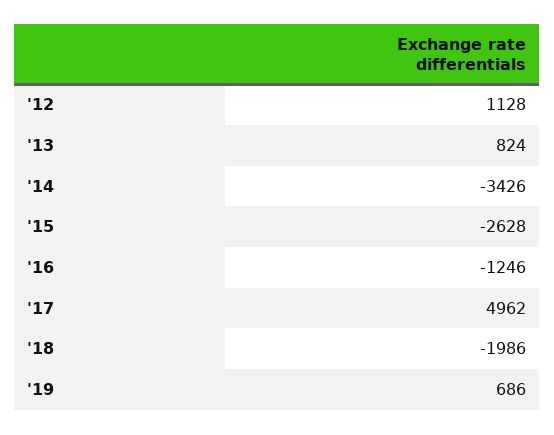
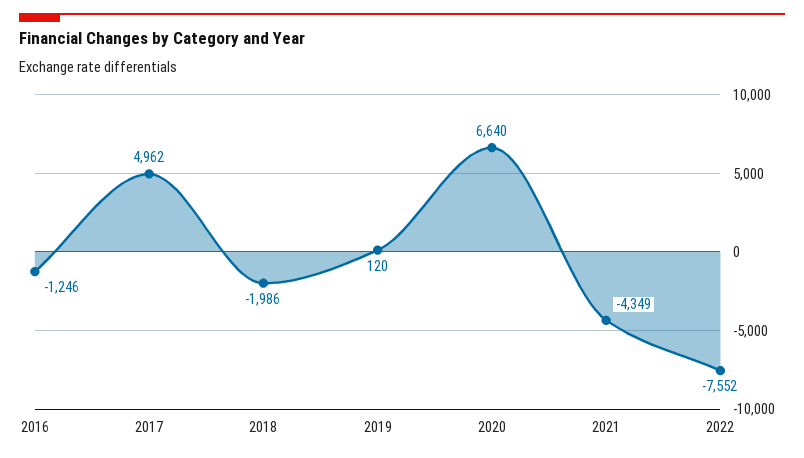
'12: 1128 -> none
'13: 824 -> none
'14: -3426 -> none
'15: -2628 -> none
'19: 686 -> 120
2020: none -> 6640
2021: none -> -4349
2022: none -> -7552

